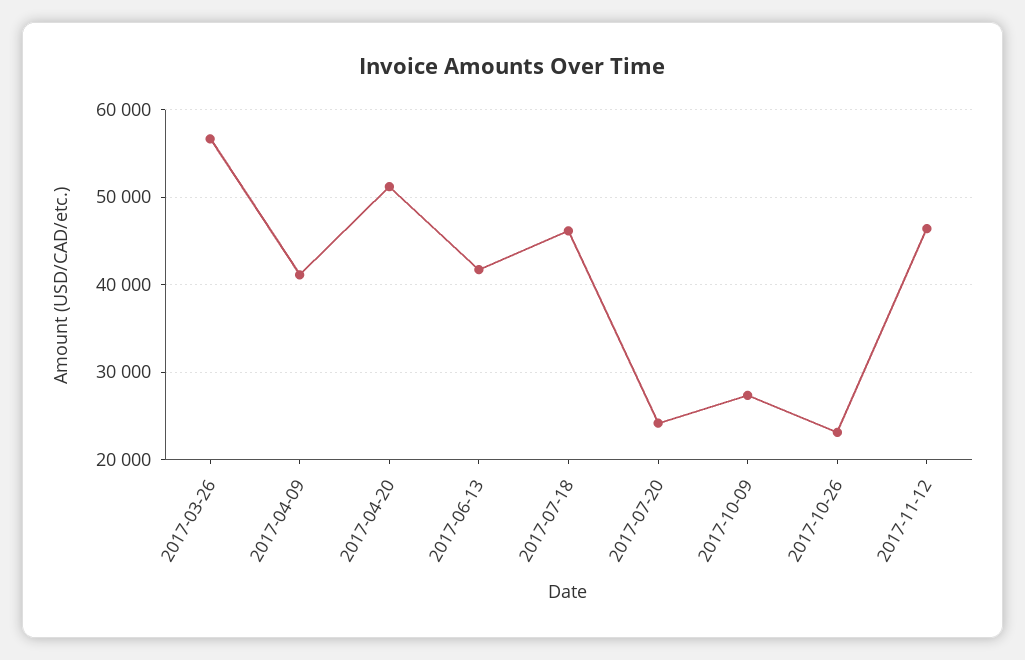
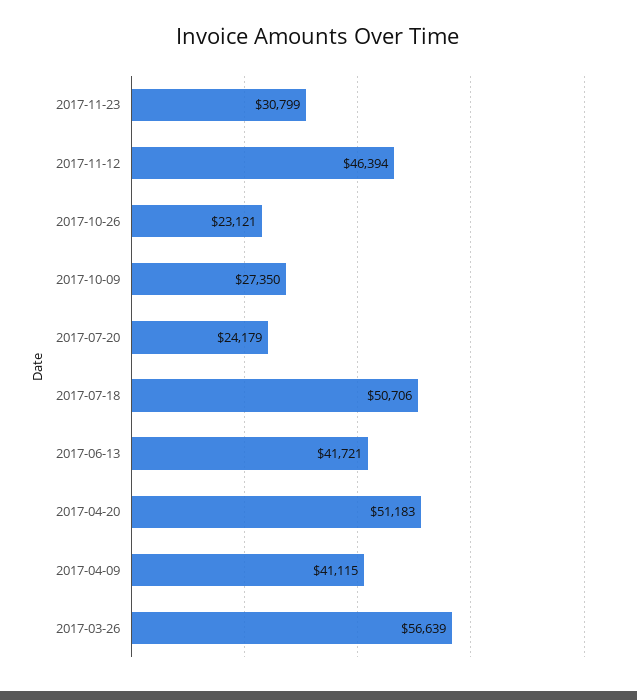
2017-07-18: 46000 -> 50706
2017-11-23: none -> 30799

